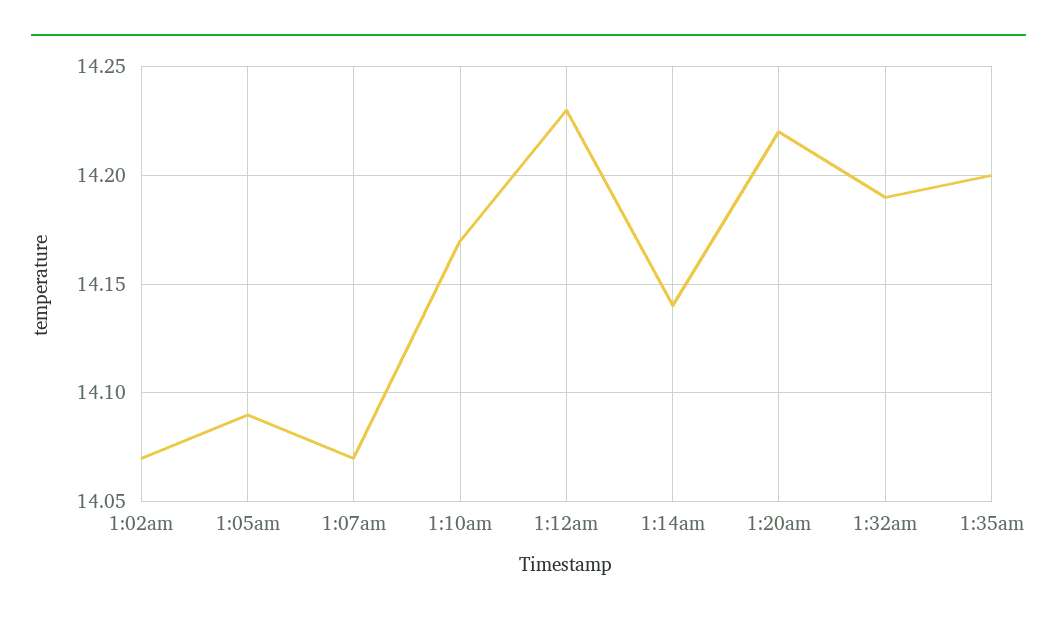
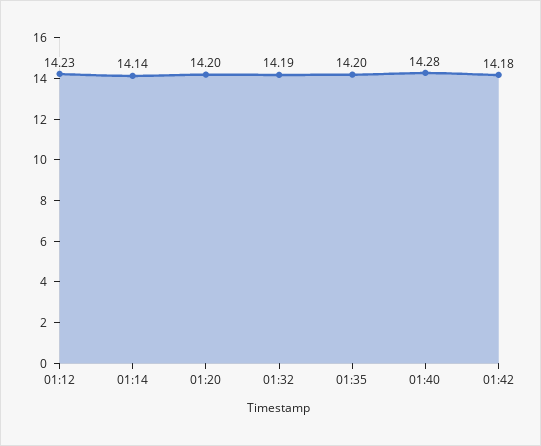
1:02am: 14.07 -> none
1:05am: 14.09 -> none
1:07am: 14.07 -> none
1:10am: 14.17 -> none
1:20am: 14.22 -> 14.2
01:40: none -> 14.28
01:42: none -> 14.18

